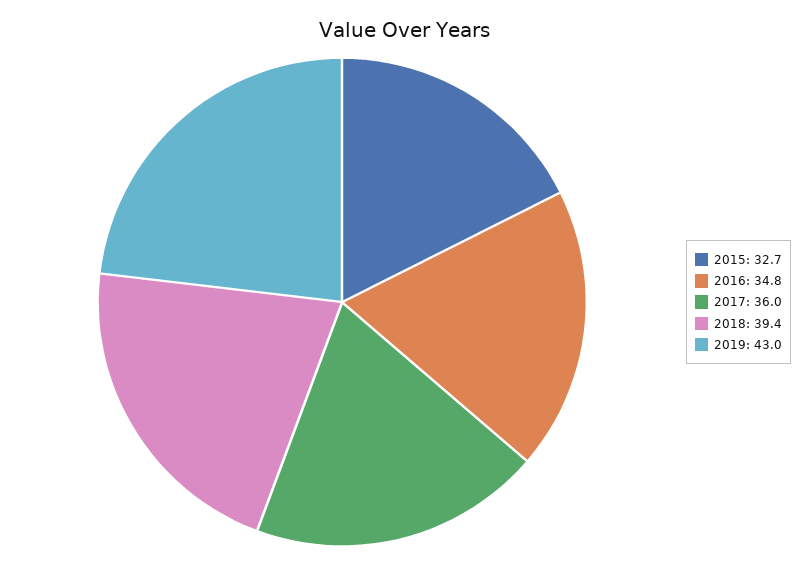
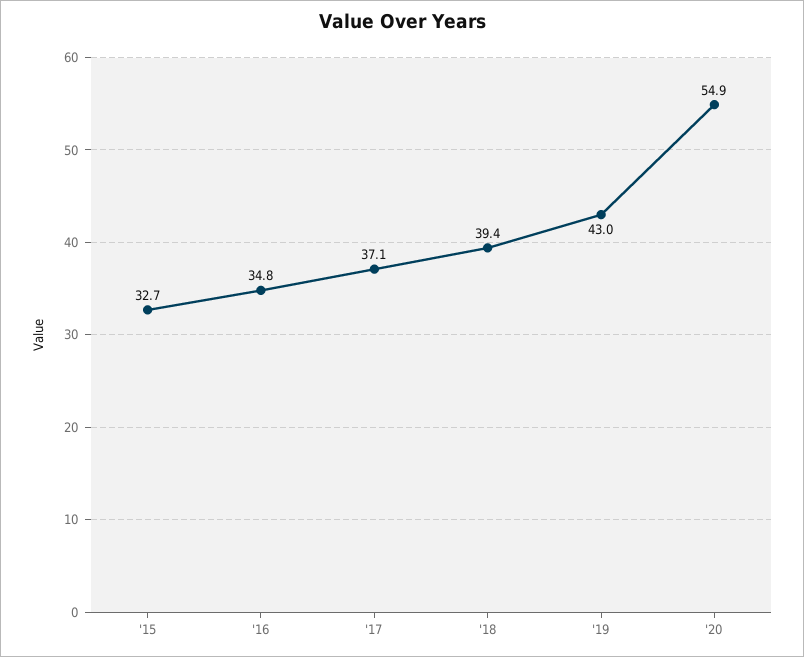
2017: 36 -> 37.1
'20: none -> 54.9

